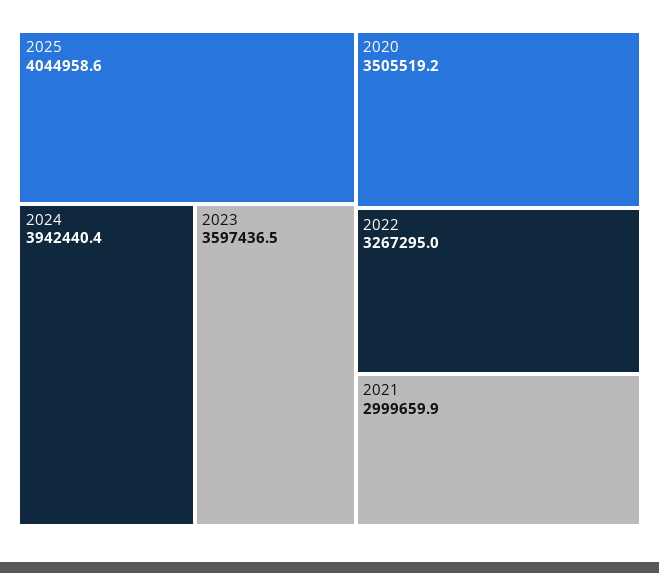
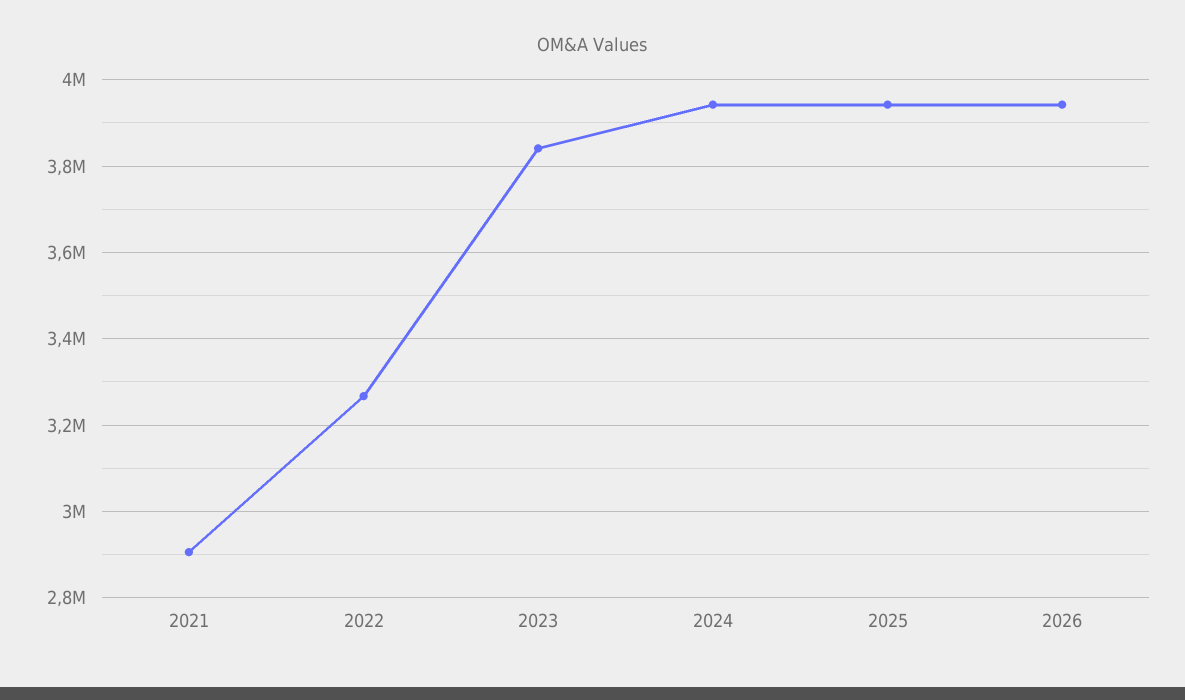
2025: 4044958.6 -> 3940000
2023: 3597436.5 -> 3840000
2020: 3505519.2 -> none
2021: 2999659.9 -> 2900000
2026: none -> 3940000

